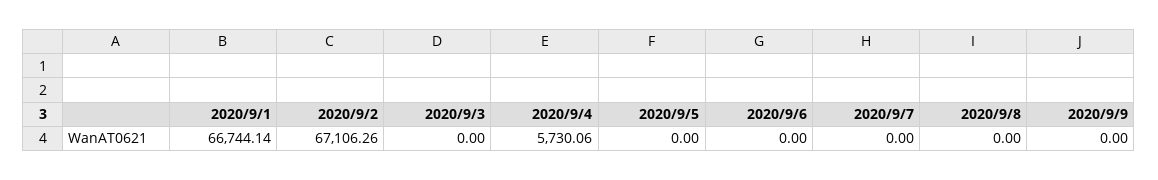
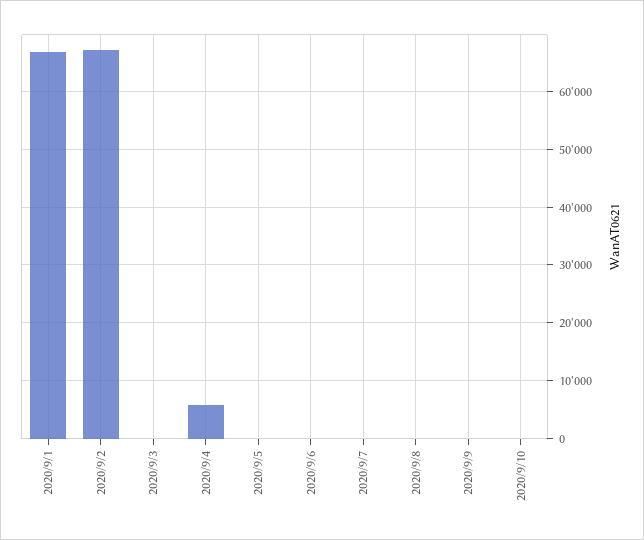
2020/9/10: none -> 0

